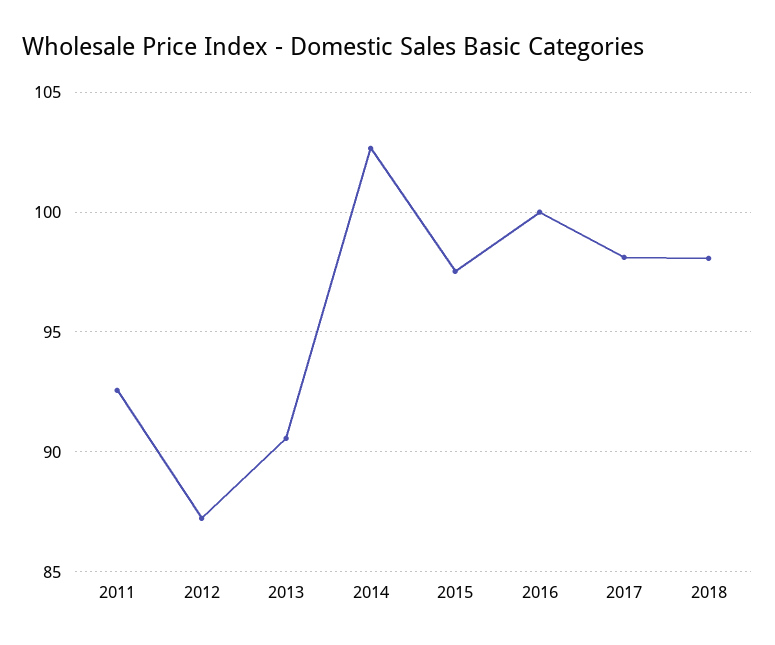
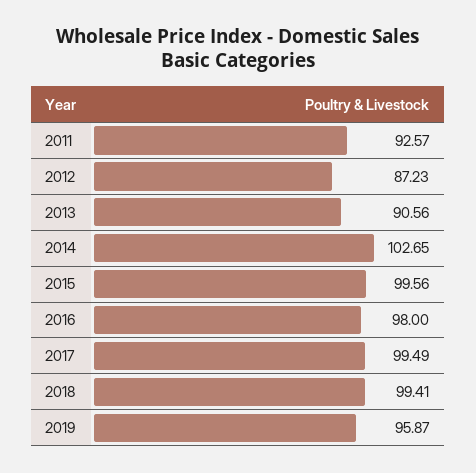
2015: 97.5 -> 99.56
2016: 100 -> 98
2017: 98 -> 99.49
2018: 98 -> 99.41
2019: none -> 95.87

